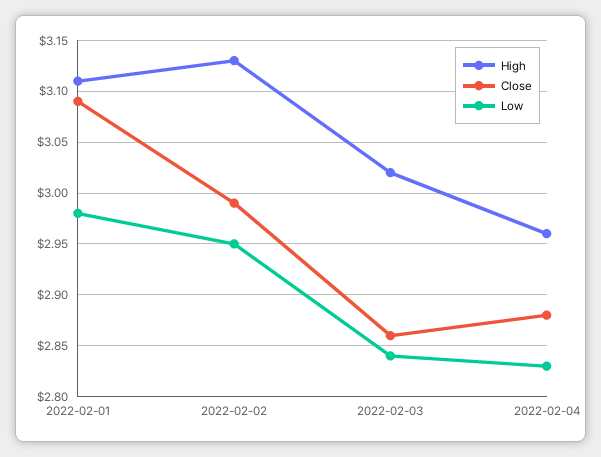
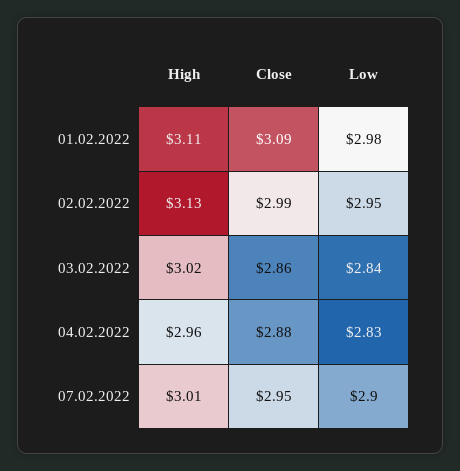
High, 07.02.2022: none -> 3.01
Close, 07.02.2022: none -> 2.95
Low, 07.02.2022: none -> 2.9

